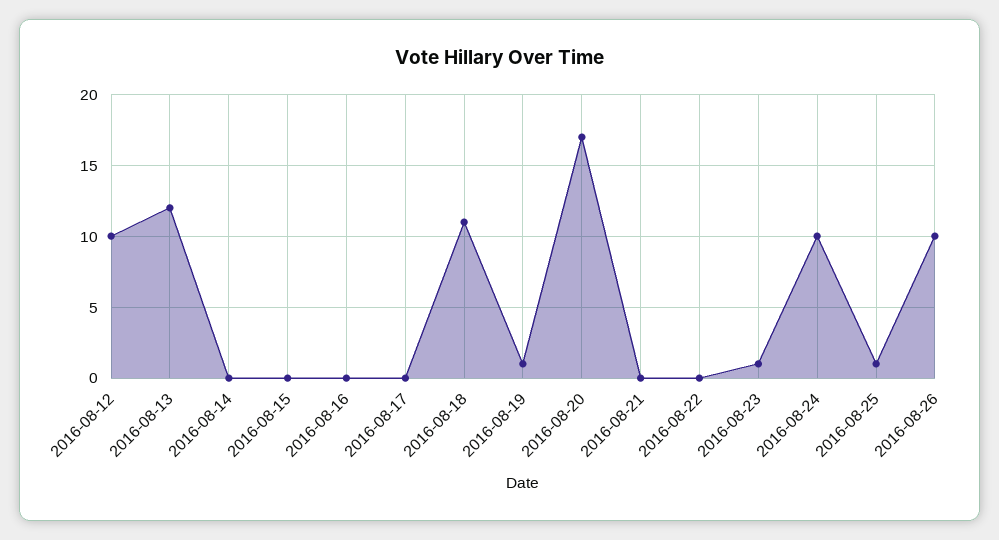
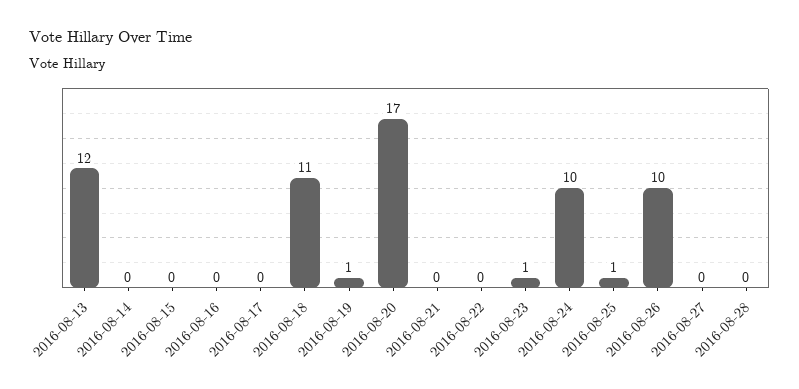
2016-08-12: 10 -> none
2016-08-27: none -> 0
2016-08-28: none -> 0

